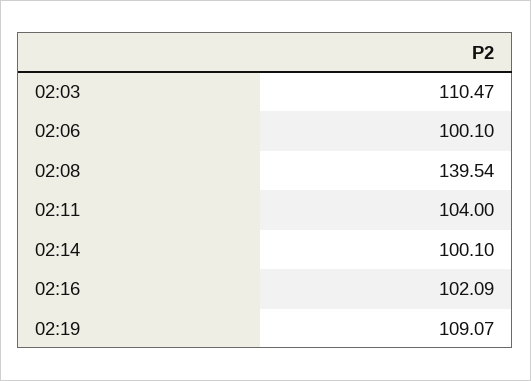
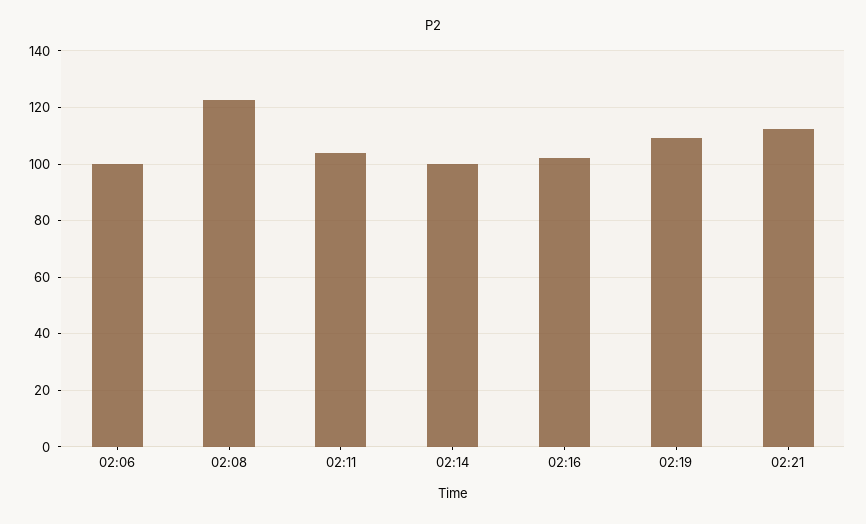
02:03: 110.47 -> none
02:08: 139.54 -> 122.5
02:21: none -> 112.5

